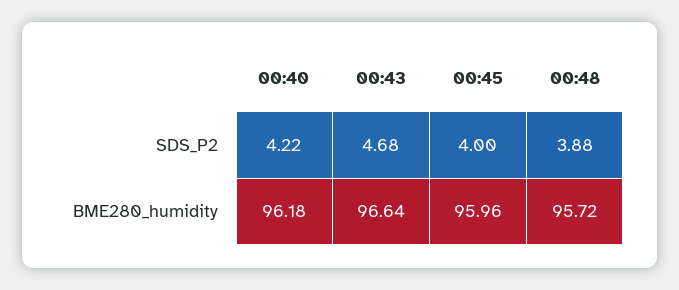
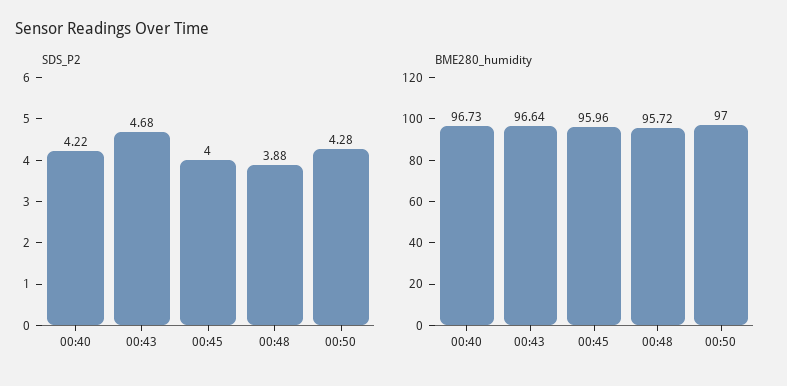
BME280_humidity, 00:40: 96.18 -> 96.73
SDS_P2, 00:50: none -> 4.28
BME280_humidity, 00:50: none -> 97

